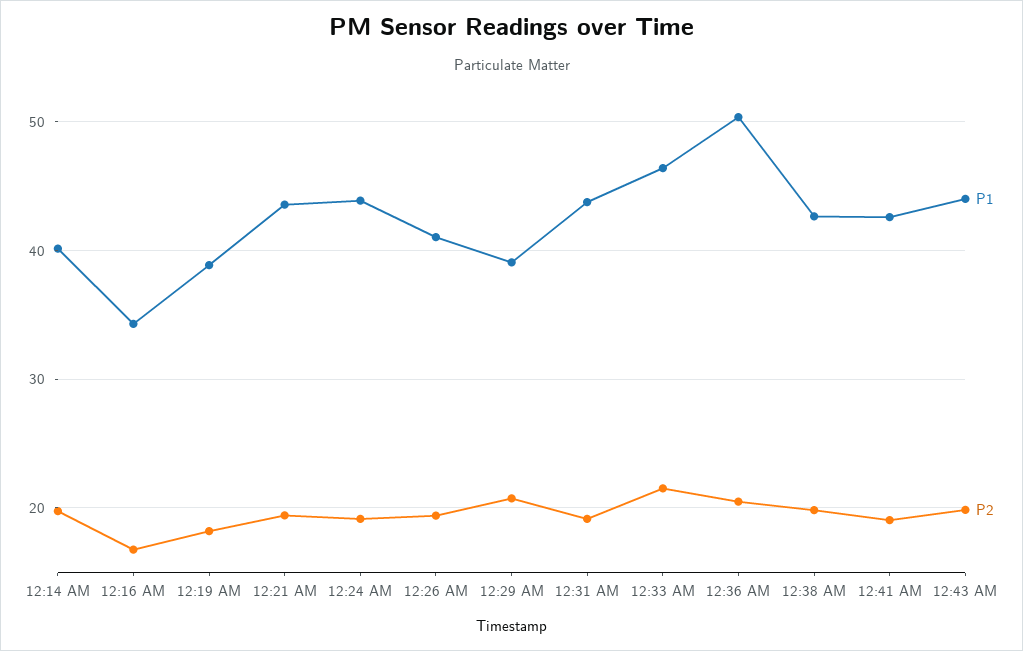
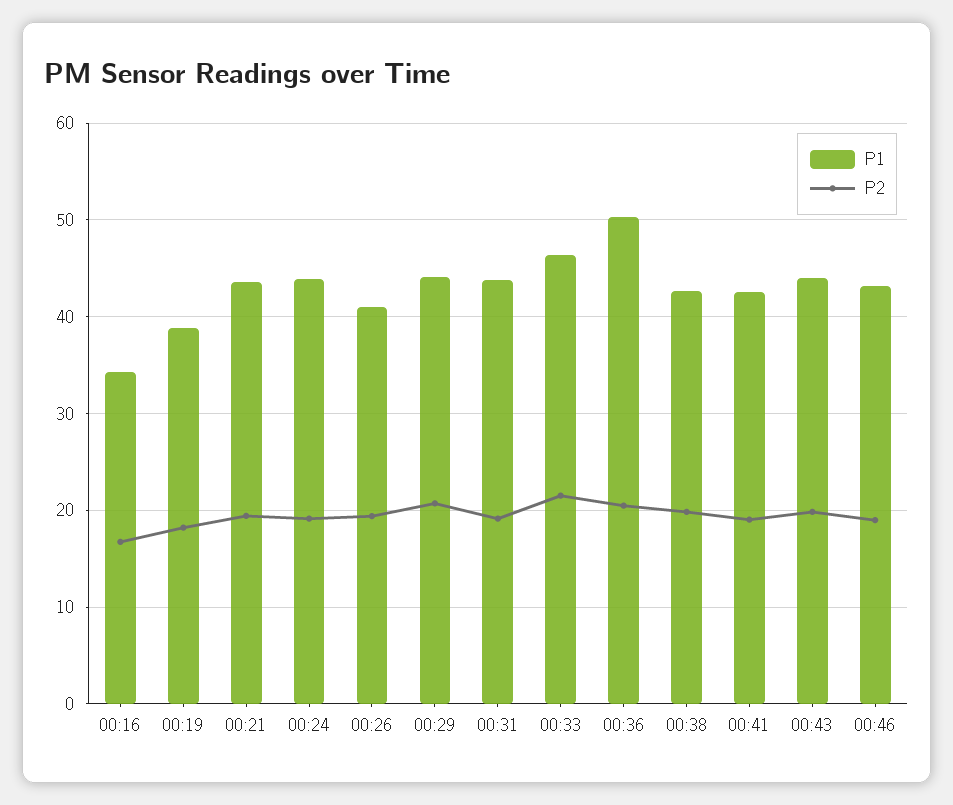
P1, 12:14 AM: 40 -> none
P2, 12:14 AM: 20 -> none
P1, 12:29 AM: 39 -> 44
P1, 00:46: none -> 43
P2, 00:46: none -> 19

